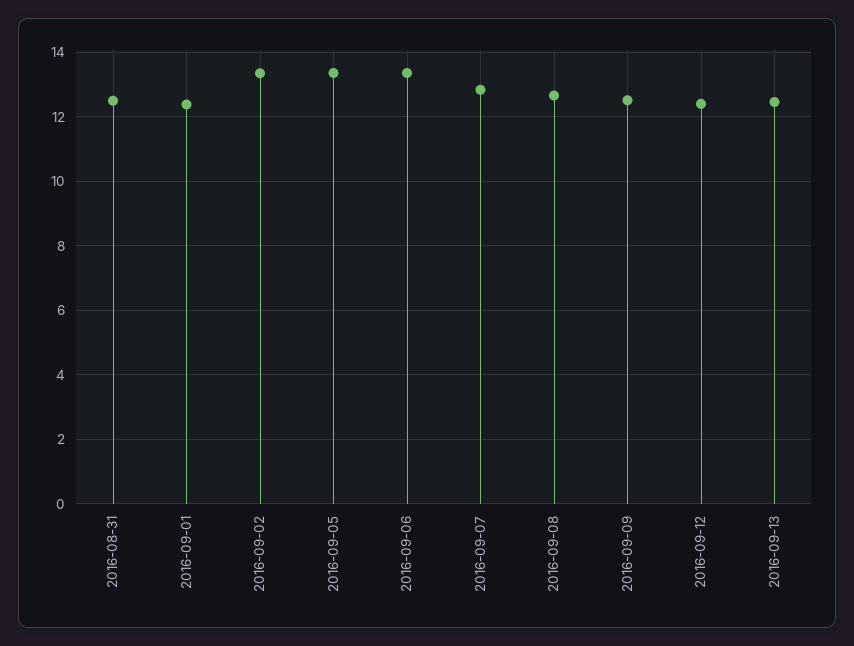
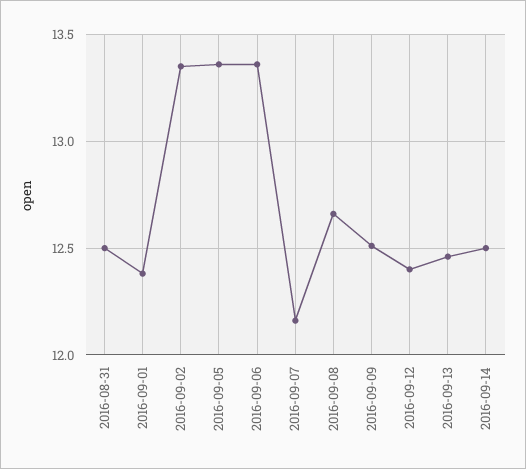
2016-09-07: 12.8 -> 12.15
2016-09-14: none -> 12.5

